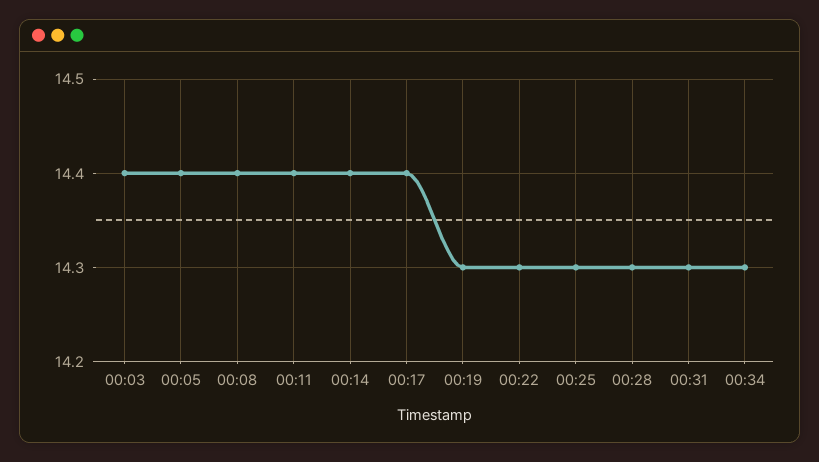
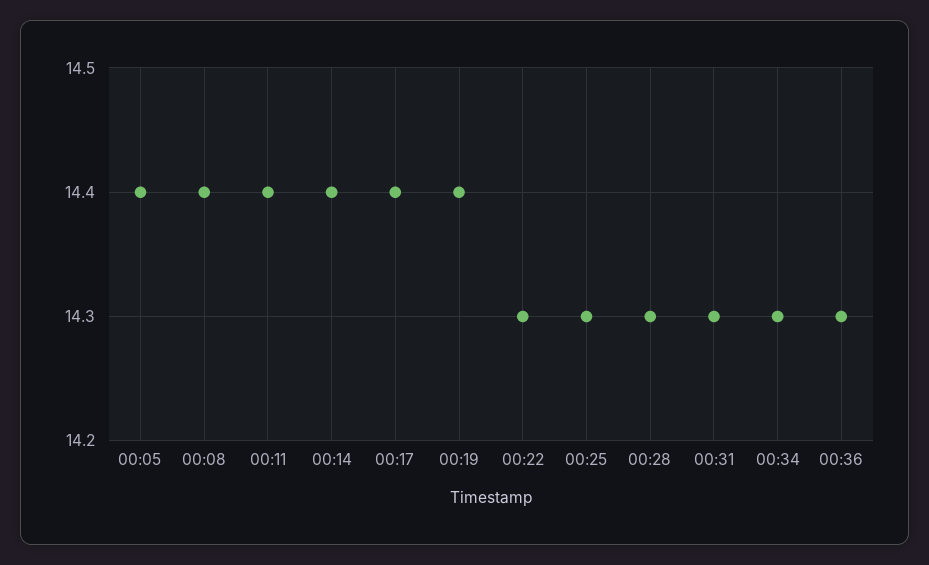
00:03: 14.4 -> none
00:19: 14.3 -> 14.4
00:36: none -> 14.3

